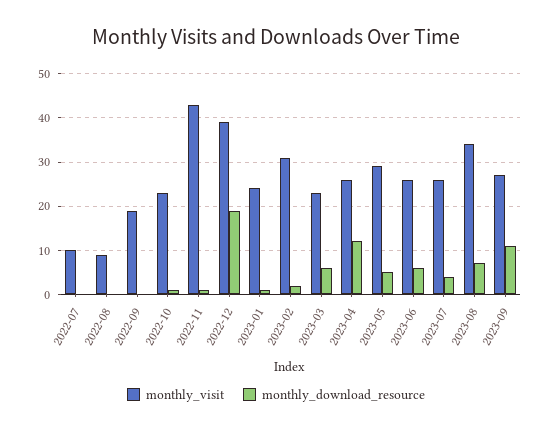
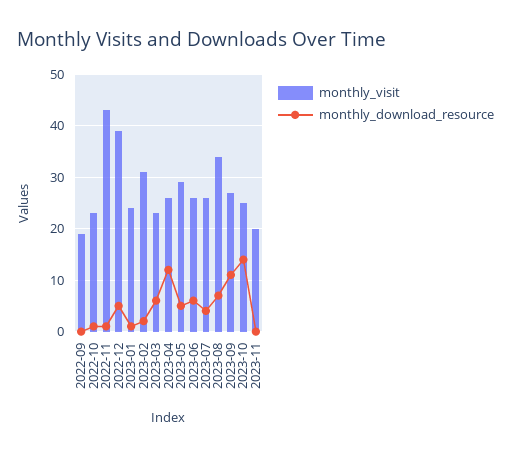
monthly_visit, 2022-07: 10 -> none
monthly_download_resource, 2022-07: 0 -> none
monthly_visit, 2022-08: 10 -> none
monthly_download_resource, 2022-08: 0 -> none
monthly_download_resource, 2022-12: 20 -> 5
monthly_visit, 2023-10: none -> 25
monthly_download_resource, 2023-10: none -> 15
monthly_visit, 2023-11: none -> 20
monthly_download_resource, 2023-11: none -> 0

